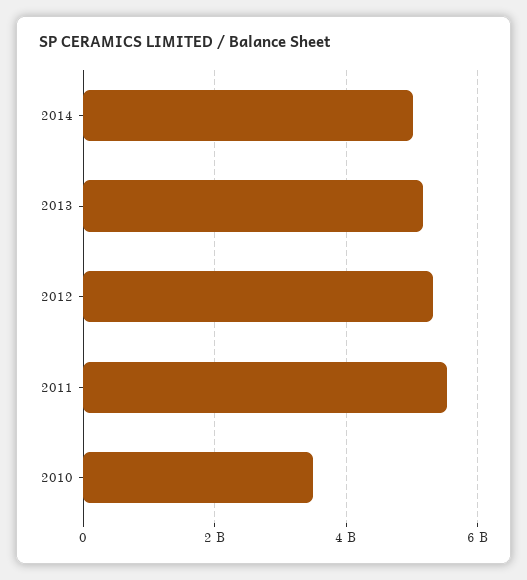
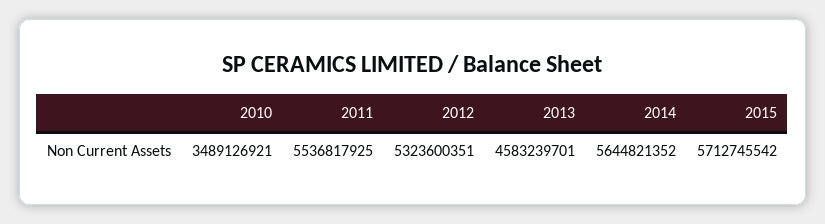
2014: 5000000000 -> 5644821352
2013: 5200000000 -> 4583239701
2015: none -> 5712745542

